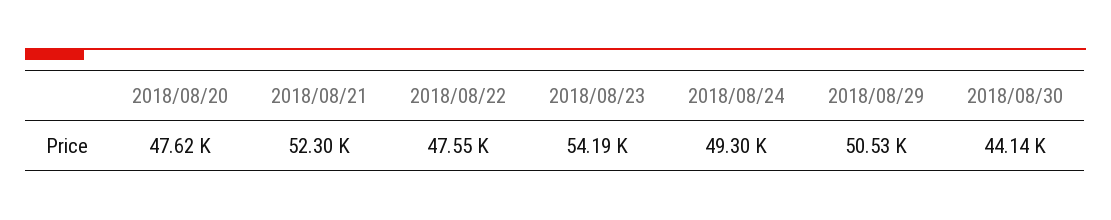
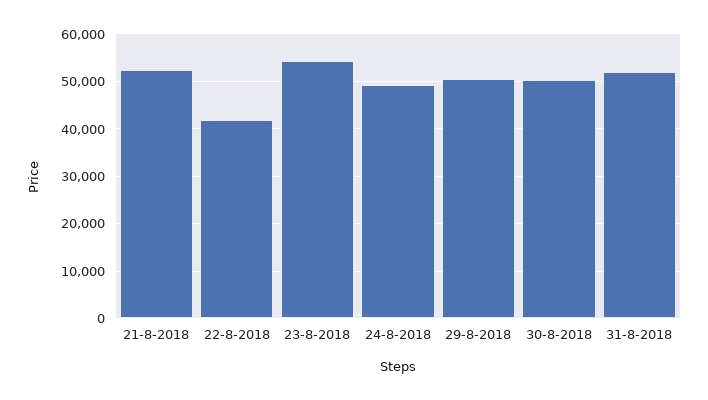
2018/08/20: 47620 -> none
2018/08/22: 47550 -> 42000
2018/08/30: 44140 -> 50000
31-8-2018: none -> 52000

